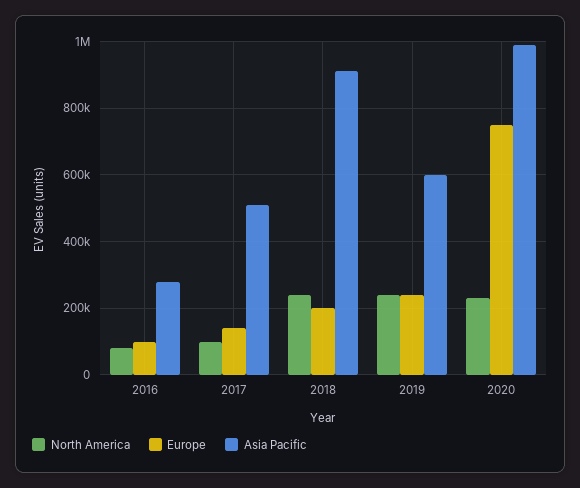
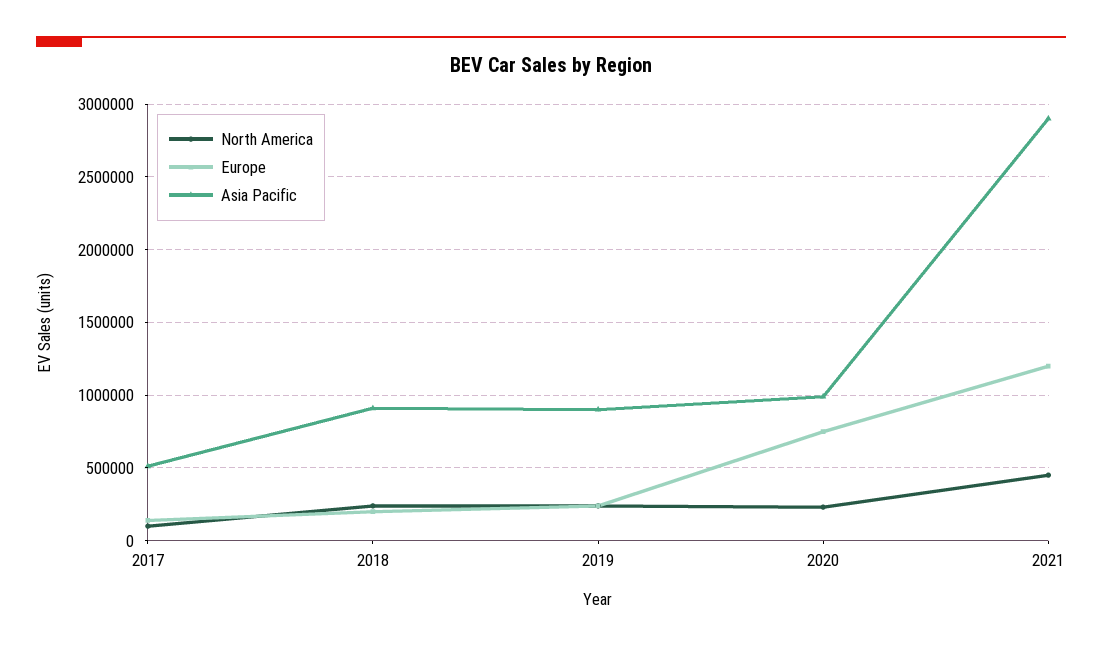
North America, 2016: 80000 -> none
Europe, 2016: 100000 -> none
Asia Pacific, 2016: 280000 -> none
Asia Pacific, 2019: 600000 -> 900000
North America, 2021: none -> 450000
Europe, 2021: none -> 1200000
Asia Pacific, 2021: none -> 2900000

